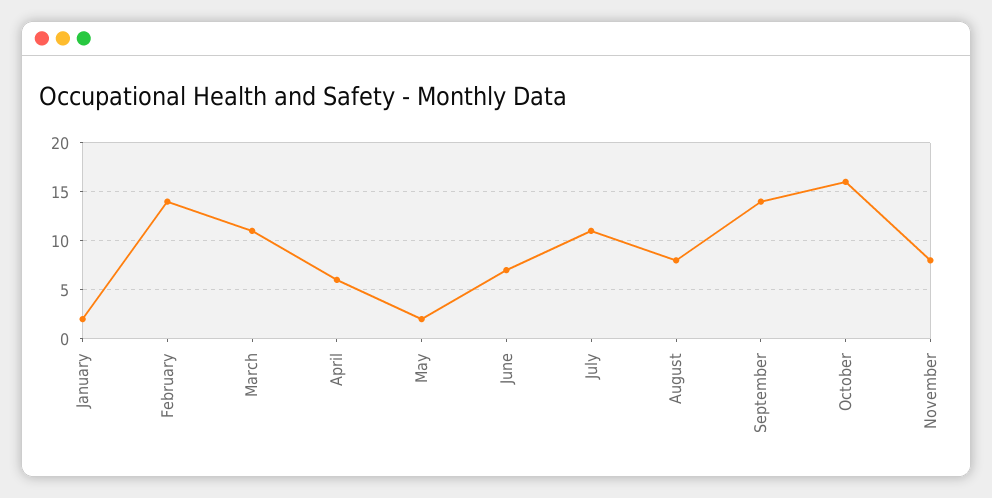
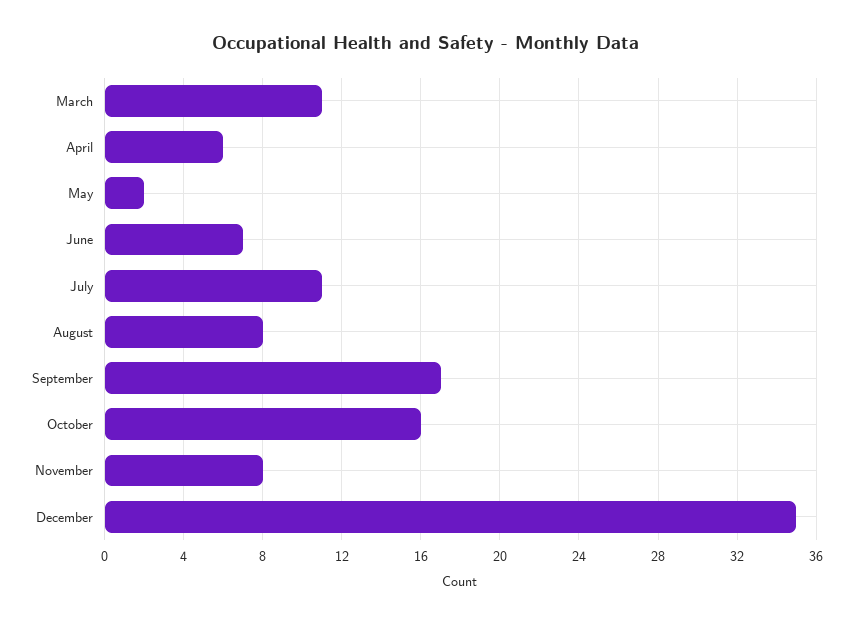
January: 2 -> none
February: 14 -> none
September: 14 -> 17
December: none -> 35

